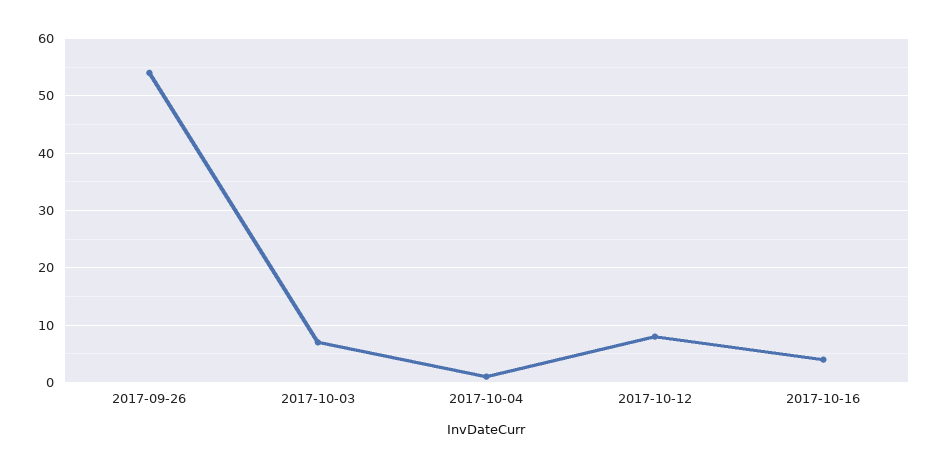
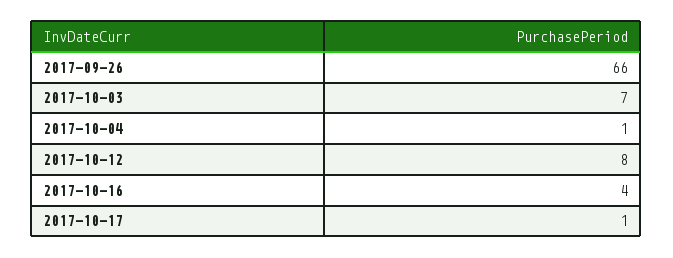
2017-09-26: 55 -> 66
2017-10-17: none -> 1

